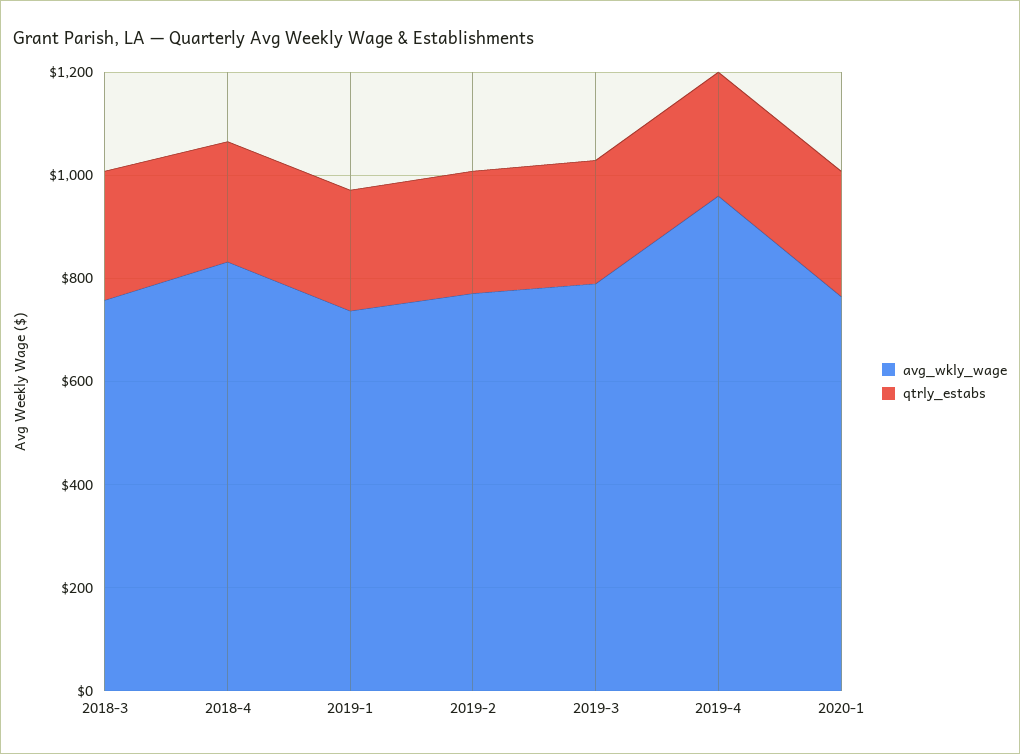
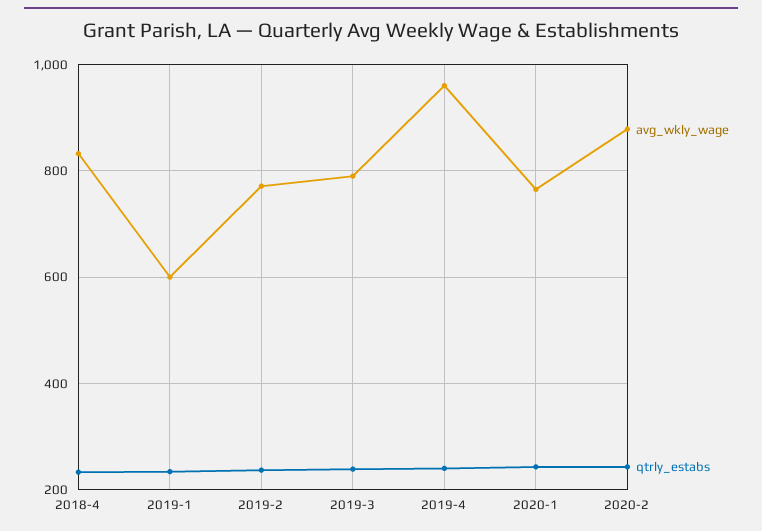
avg_wkly_wage, 2018-3: 750 -> none
qtrly_estabs, 2018-3: 250 -> none
avg_wkly_wage, 2019-1: 750 -> 600
avg_wkly_wage, 2020-2: none -> 880
qtrly_estabs, 2020-2: none -> 240

